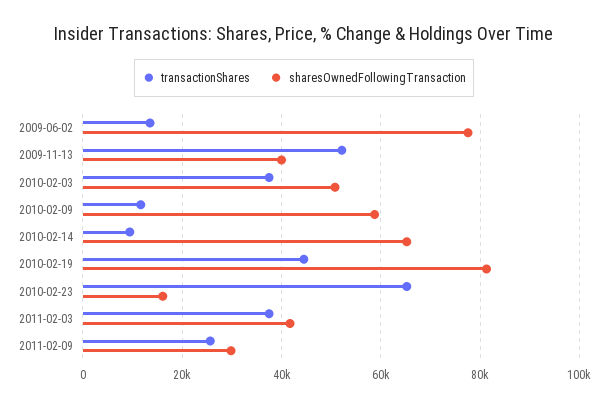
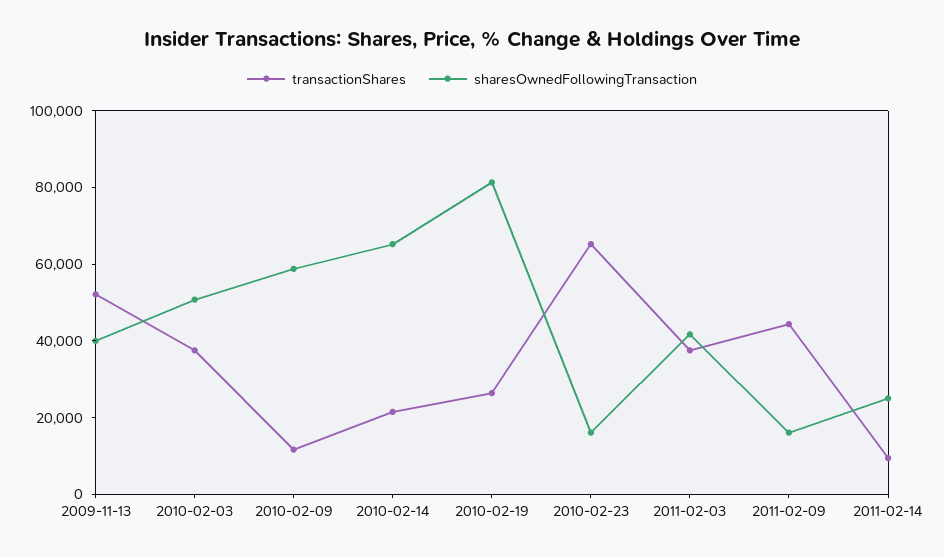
transactionShares, 2009-06-02: 14000 -> none
sharesOwnedFollowingTransaction, 2009-06-02: 78000 -> none
transactionShares, 2010-02-14: 10000 -> 20000
transactionShares, 2010-02-19: 44000 -> 25000
transactionShares, 2011-02-09: 26000 -> 45000
sharesOwnedFollowingTransaction, 2011-02-09: 30000 -> 15000
transactionShares, 2011-02-14: none -> 10000
sharesOwnedFollowingTransaction, 2011-02-14: none -> 25000

